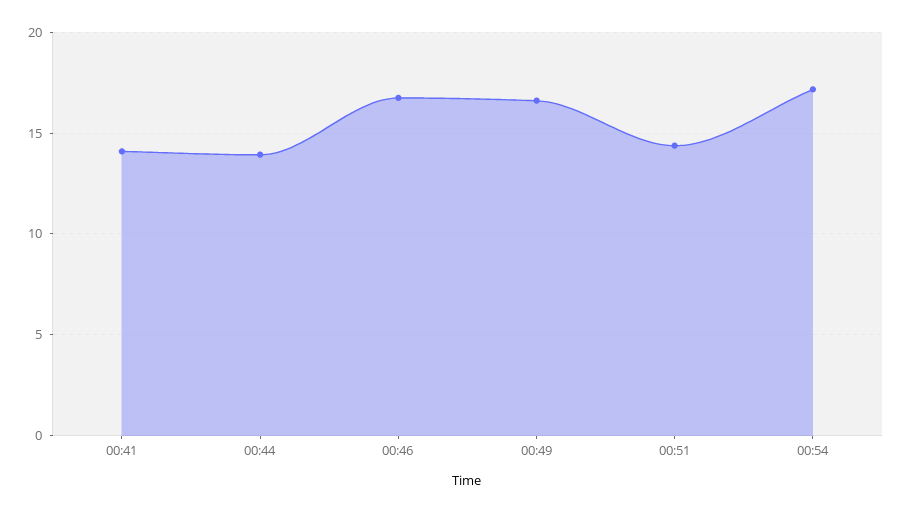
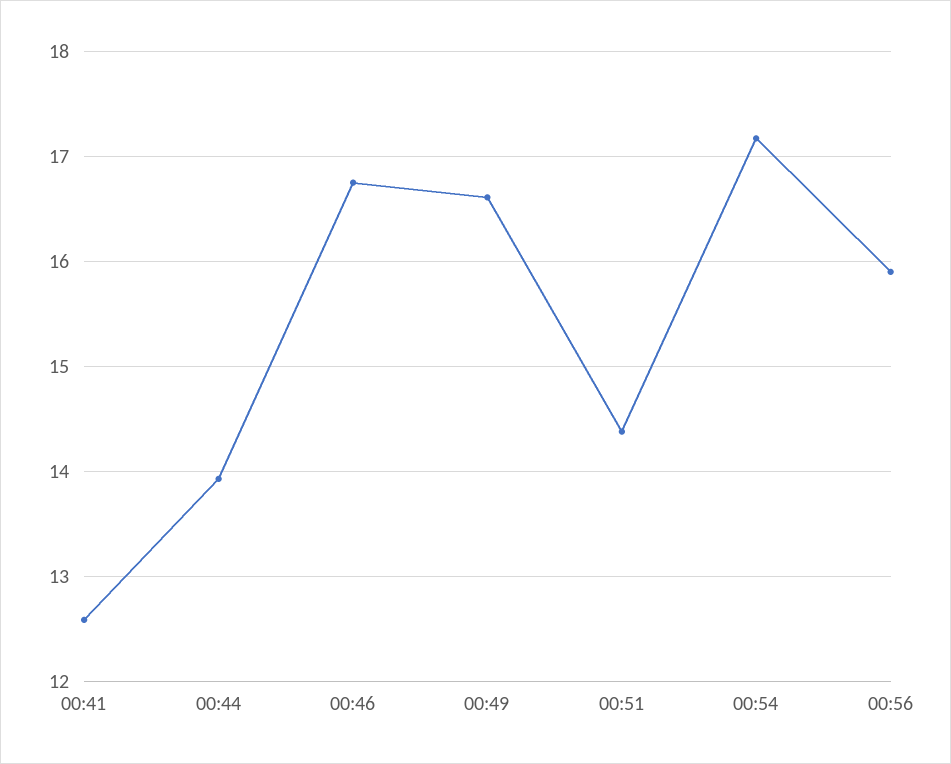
00:41: 14 -> 12.6
00:56: none -> 15.9

